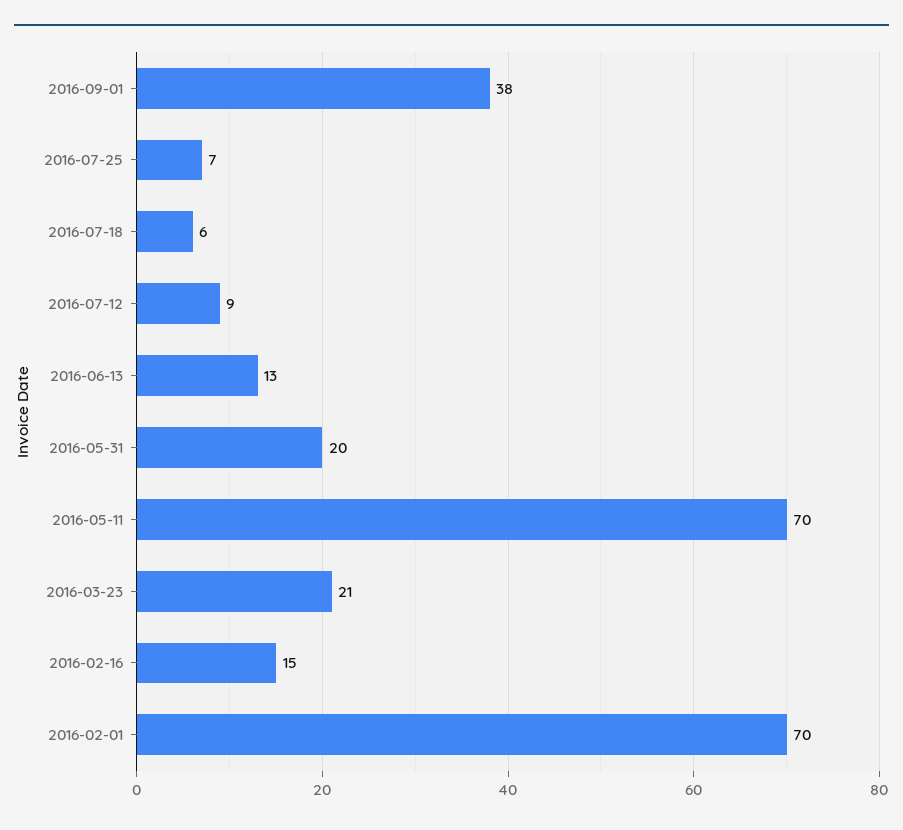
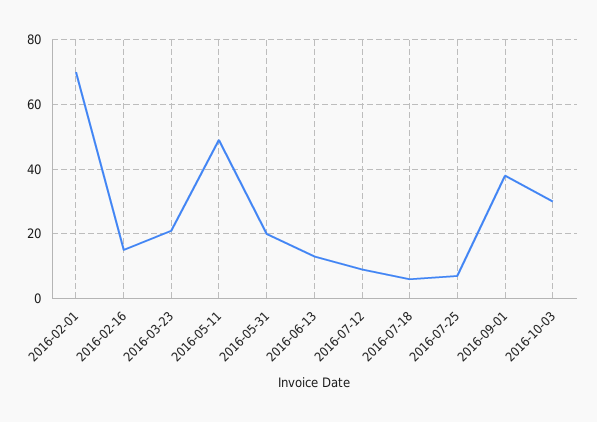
2016-05-11: 70 -> 50
2016-10-03: none -> 30

